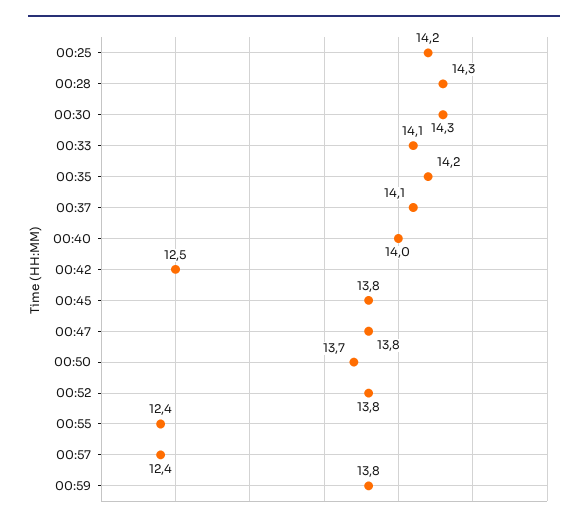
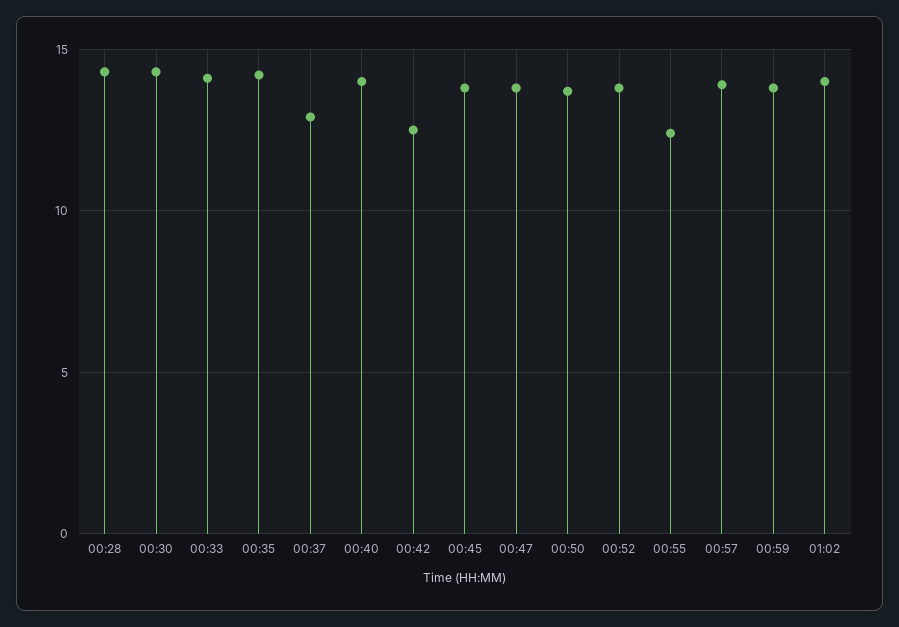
00:25: 14.2 -> none
00:37: 14.1 -> 13
00:57: 12.4 -> 14
01:02: none -> 14

